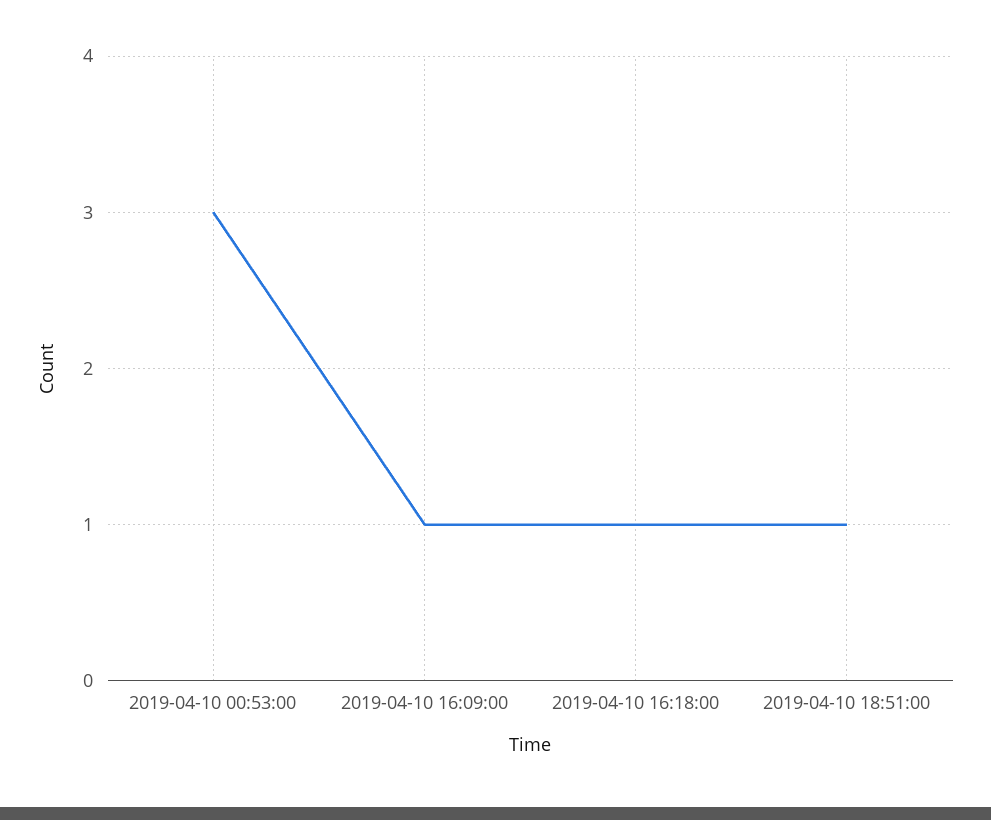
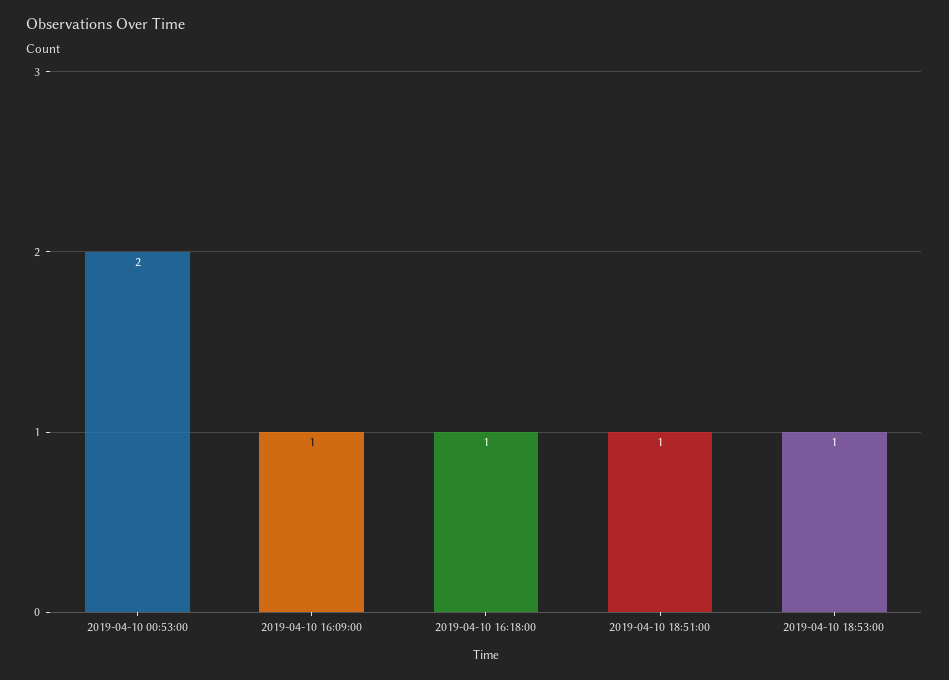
2019-04-10 00:53:00: 3 -> 2
2019-04-10 18:53:00: none -> 1

